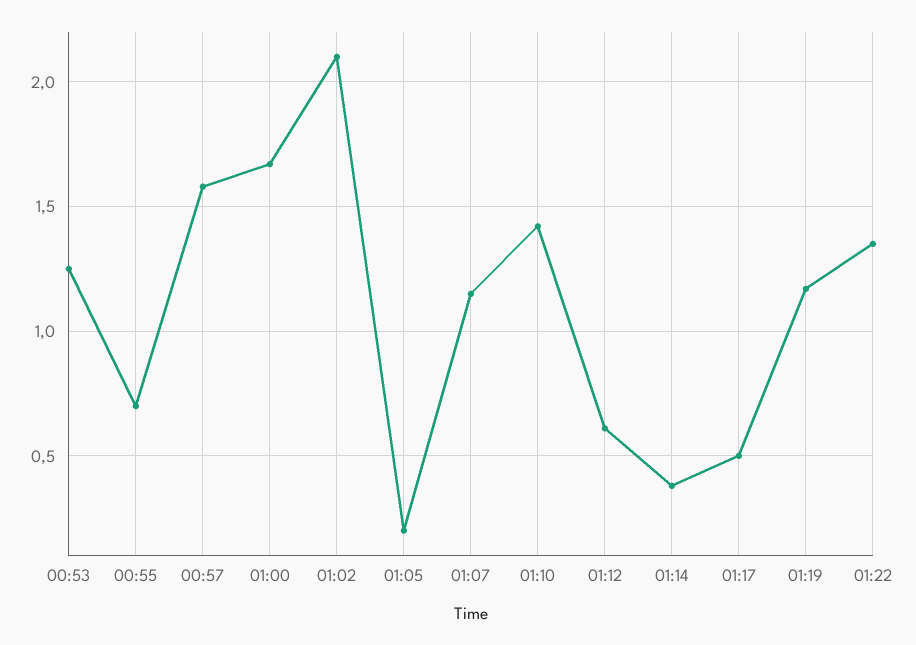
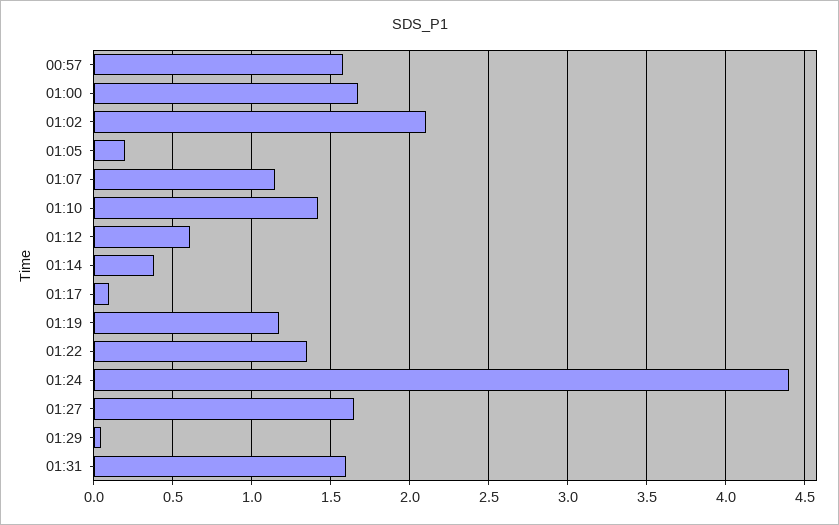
00:53: 1.25 -> none
00:55: 0.7 -> none
01:17: 0.5 -> 0.1
01:24: none -> 4.4
01:27: none -> 1.65
01:29: none -> 0.05
01:31: none -> 1.6

